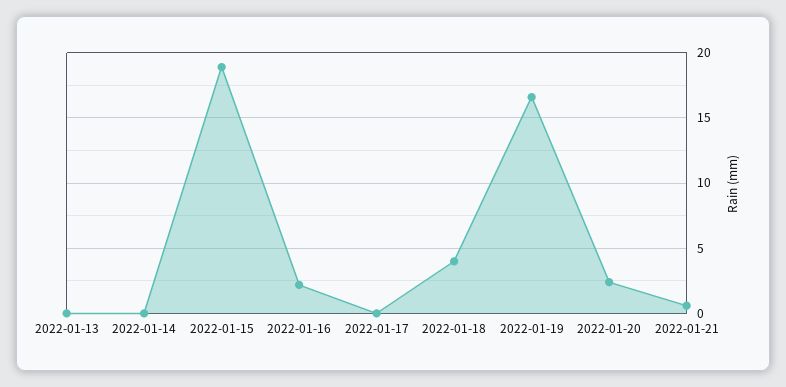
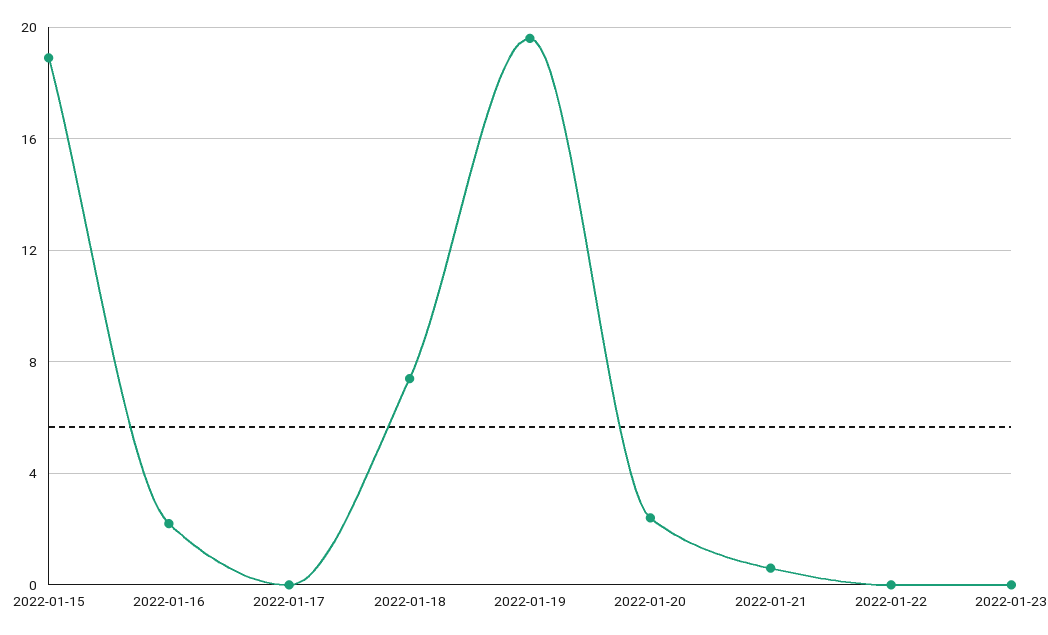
2022-01-13: 0 -> none
2022-01-14: 0 -> none
2022-01-18: 4 -> 7.5
2022-01-19: 16.5 -> 19.5
2022-01-22: none -> 0
2022-01-23: none -> 0

